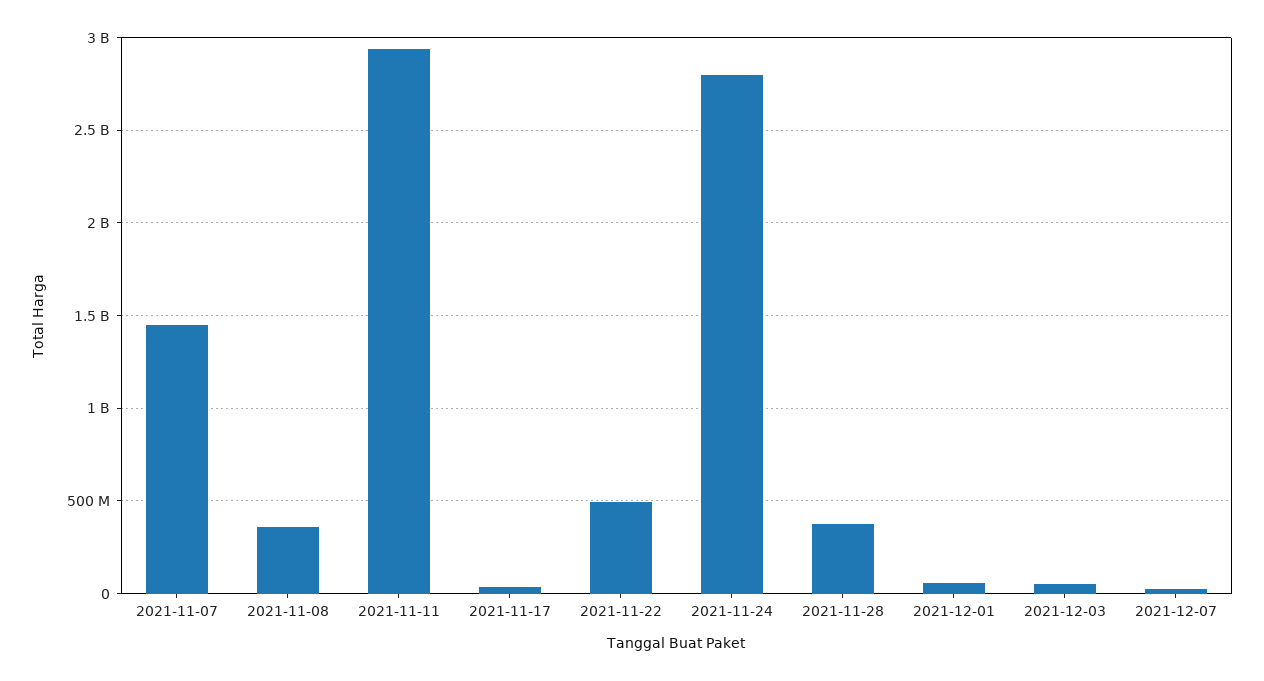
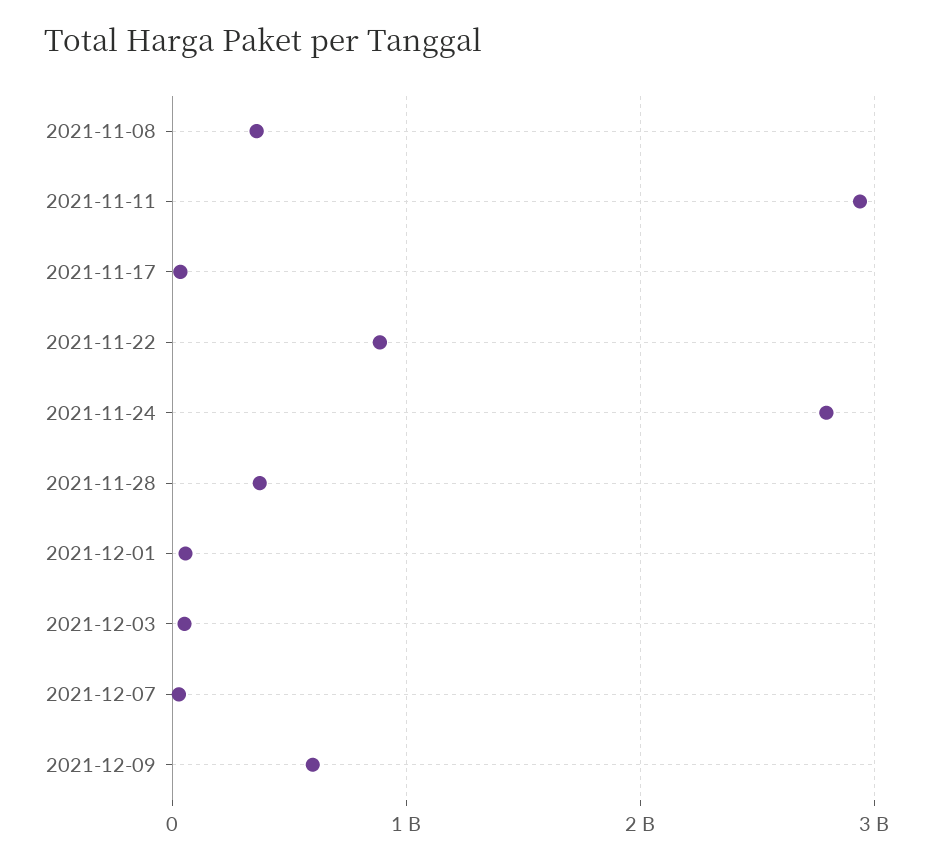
2021-11-07: 1450000000 -> none
2021-11-22: 500000000 -> 900000000
2021-12-09: none -> 600000000

